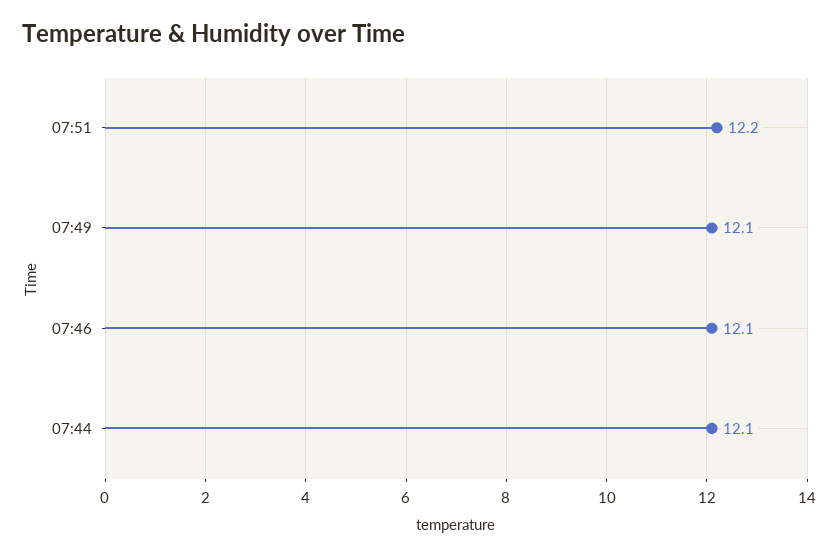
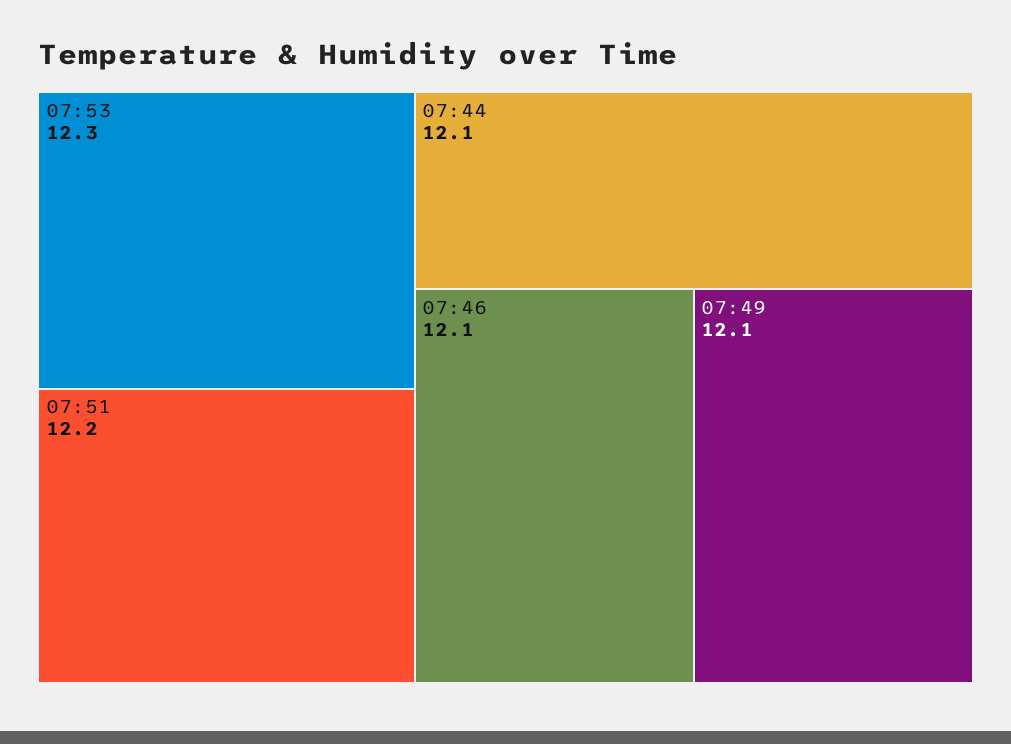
07:53: none -> 12.3

